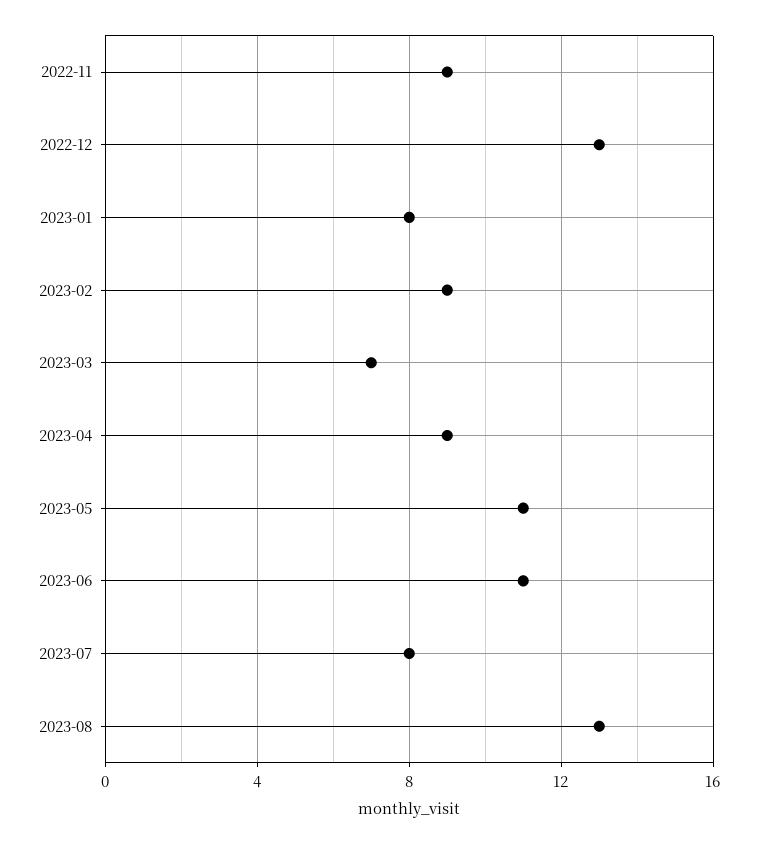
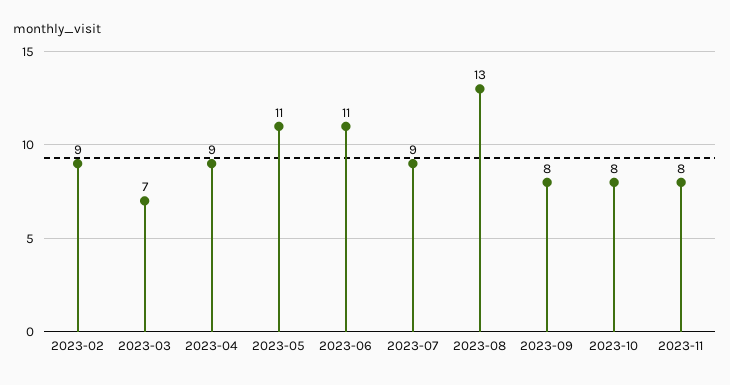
2022-11: 9 -> none
2022-12: 13 -> none
2023-01: 8 -> none
2023-07: 8 -> 9
2023-09: none -> 8
2023-10: none -> 8
2023-11: none -> 8

